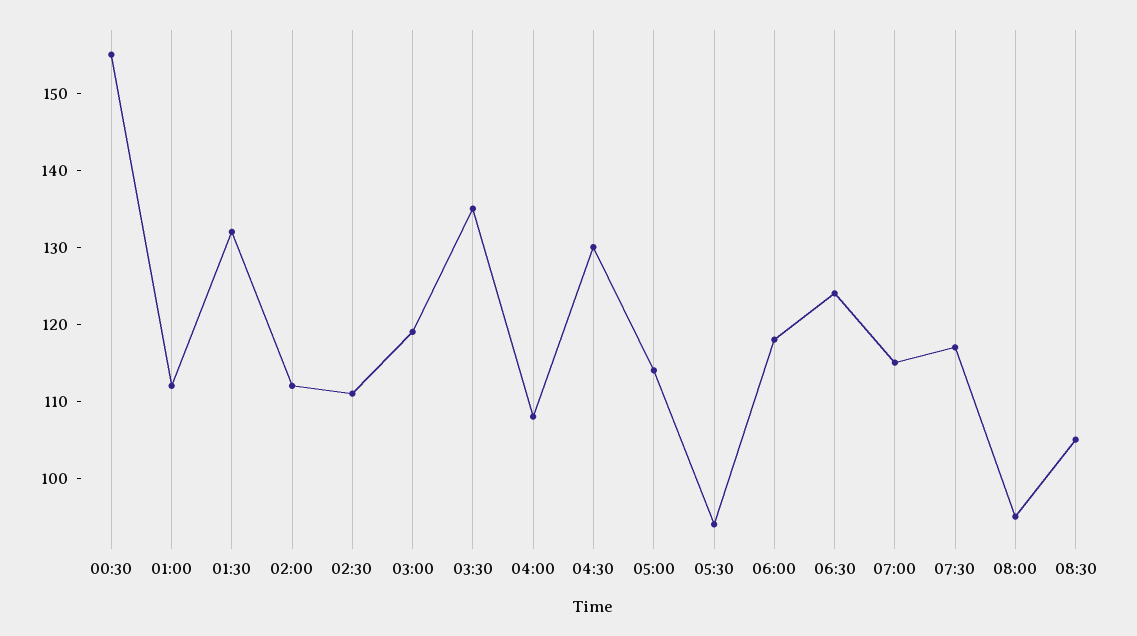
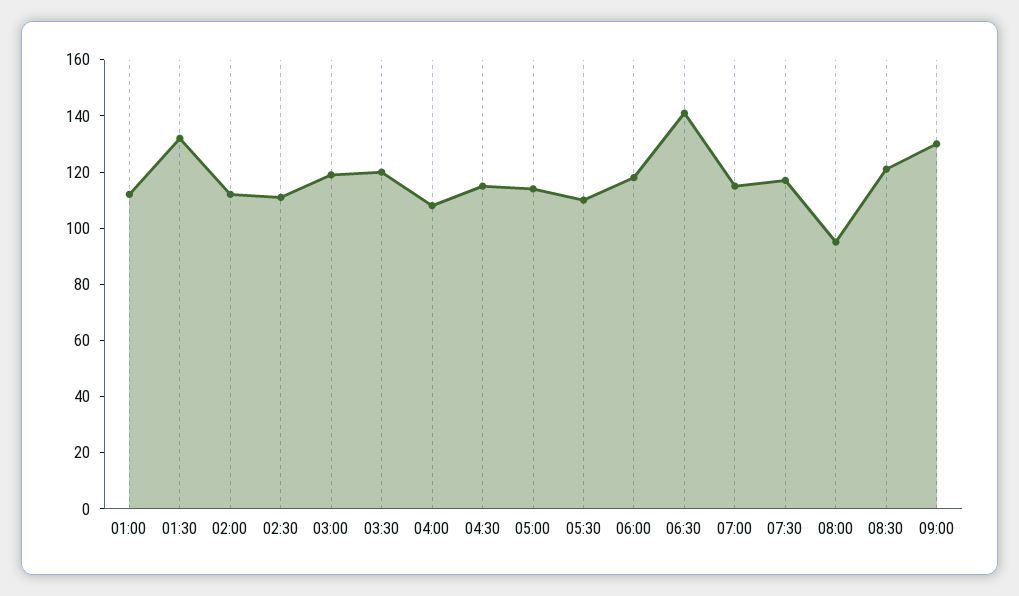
00:30: 155 -> none
03:30: 135 -> 120
04:30: 130 -> 115
05:30: 95 -> 110
06:30: 125 -> 140
08:30: 105 -> 120
09:00: none -> 130

